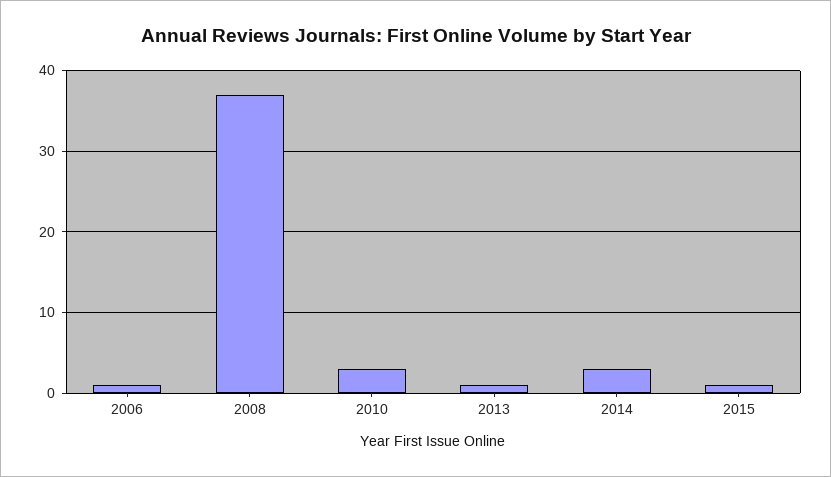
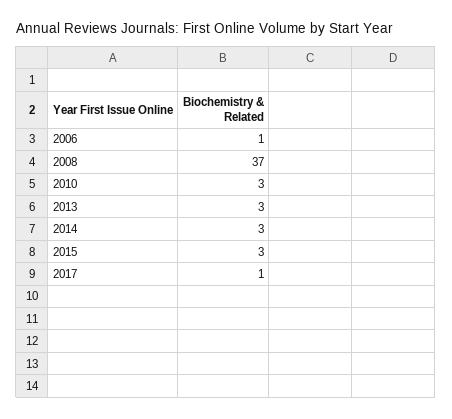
2013: 1 -> 3
2015: 1 -> 3
2017: none -> 1

